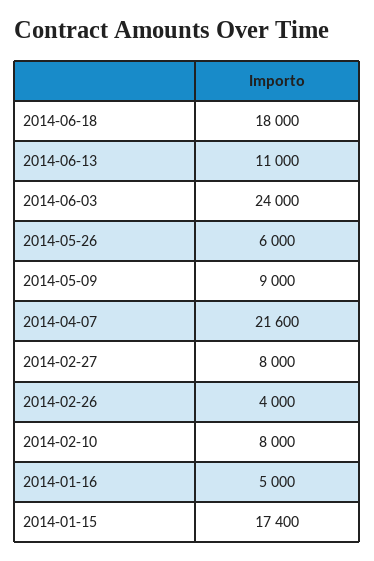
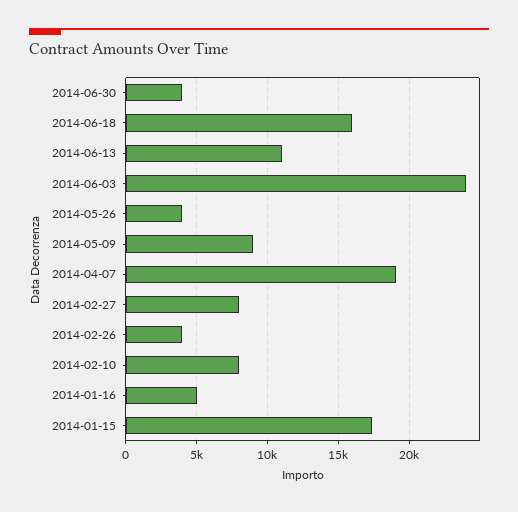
2014-06-18: 18000 -> 16000
2014-05-26: 6000 -> 4000
2014-04-07: 21600 -> 19000
2014-06-30: none -> 4000

